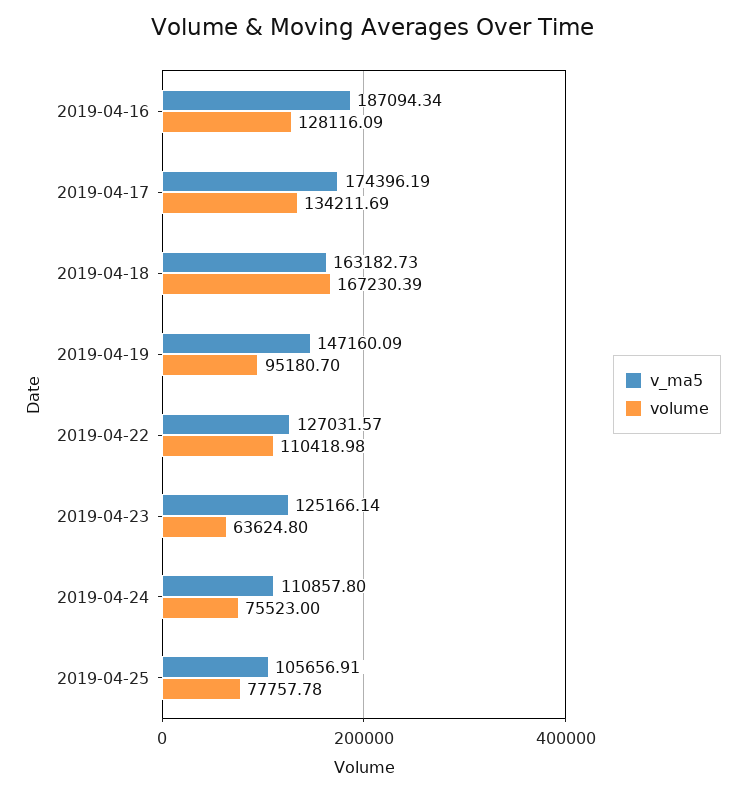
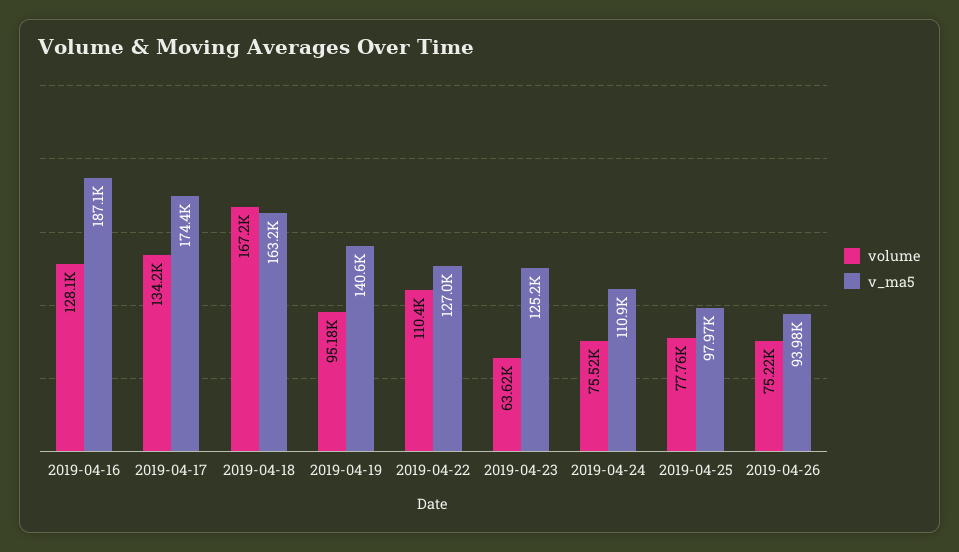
v_ma5, 2019-04-19: 147160.09 -> 140600
v_ma5, 2019-04-25: 105656.91 -> 97970
volume, 2019-04-26: none -> 75220
v_ma5, 2019-04-26: none -> 93980

